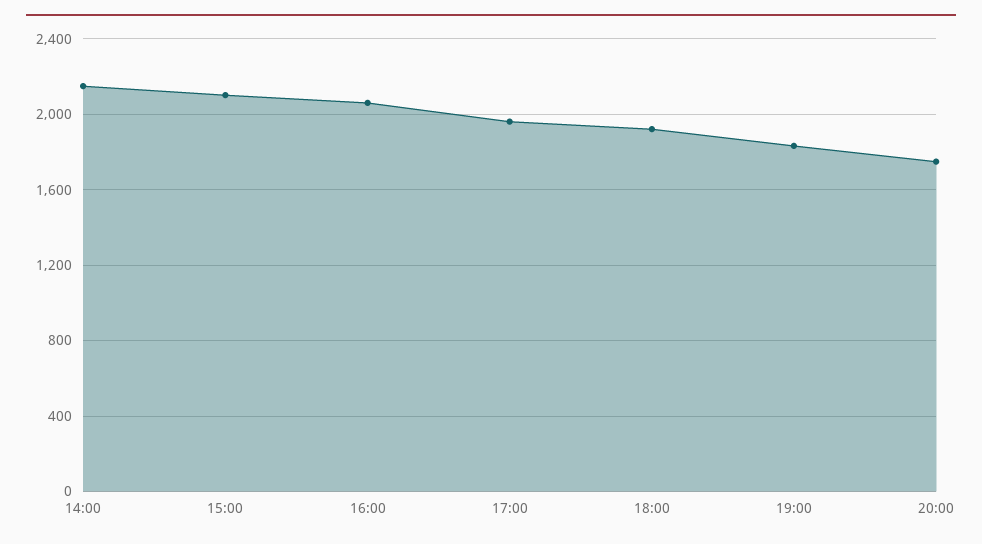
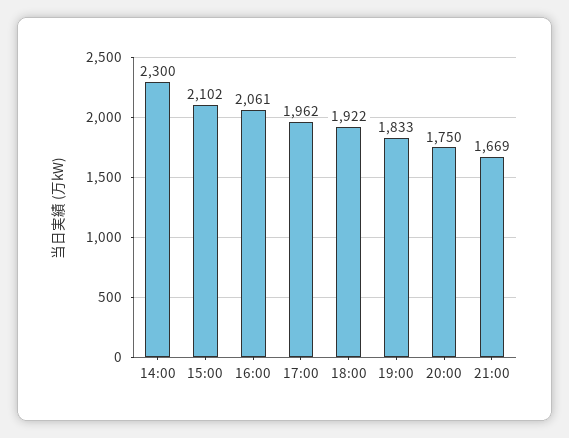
14:00: 2150 -> 2300
21:00: none -> 1669

